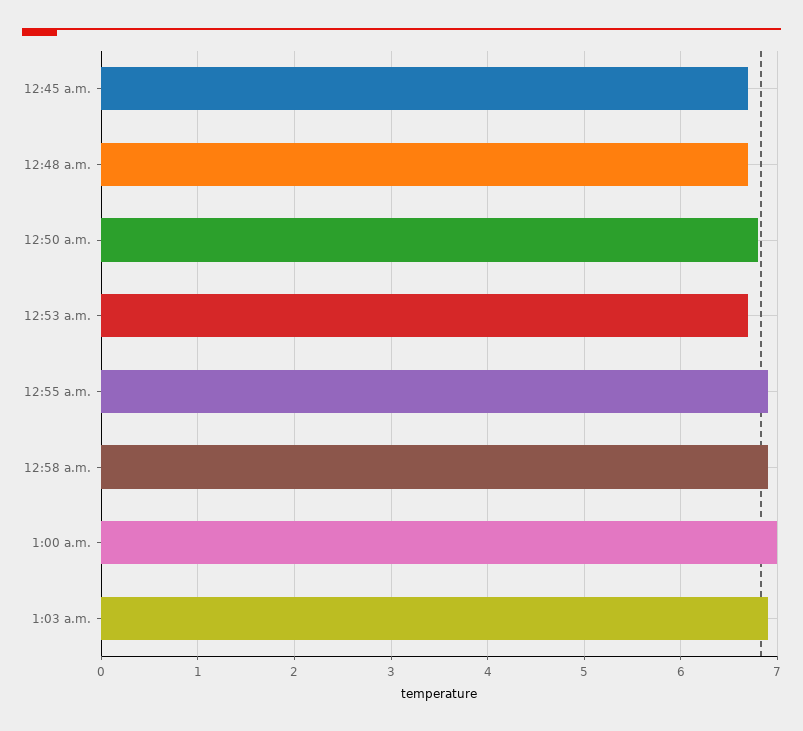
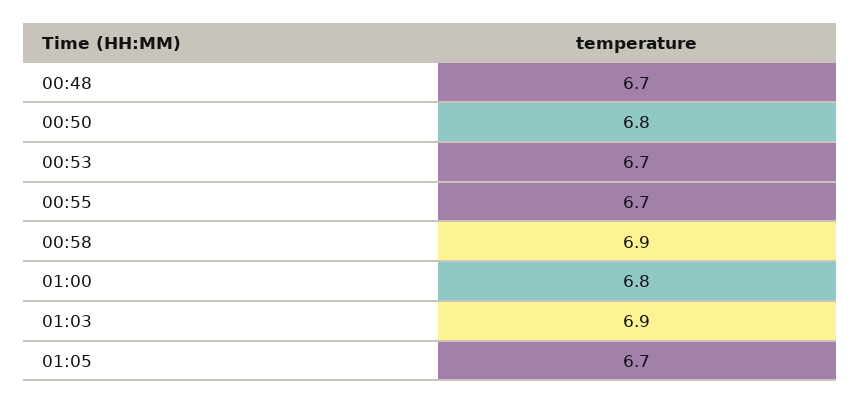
12:45 a.m.: 6.7 -> none
12:55 a.m.: 6.9 -> 6.7
1:00 a.m.: 7 -> 6.8
01:05: none -> 6.7

